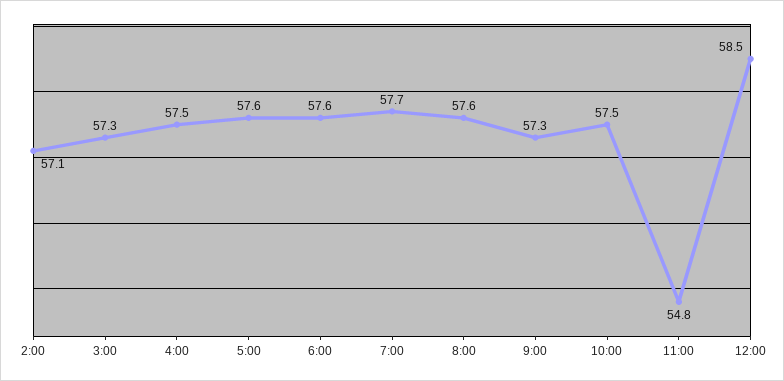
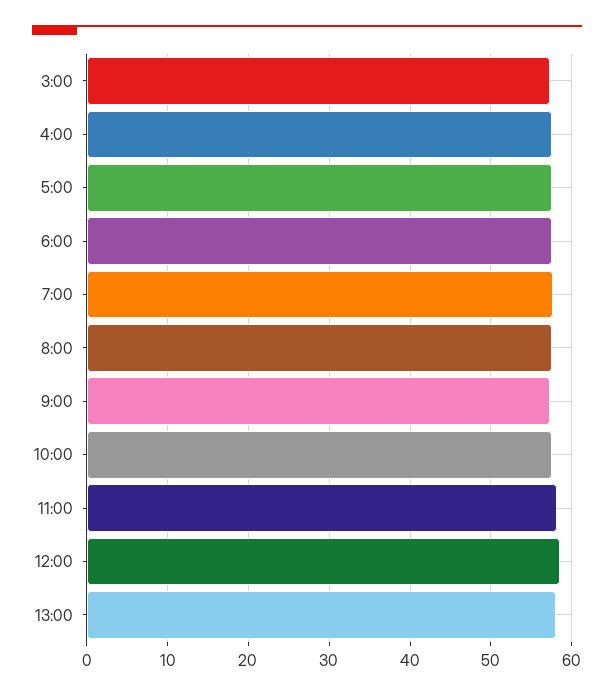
2:00: 57.1 -> none
11:00: 54.8 -> 58
13:00: none -> 58

